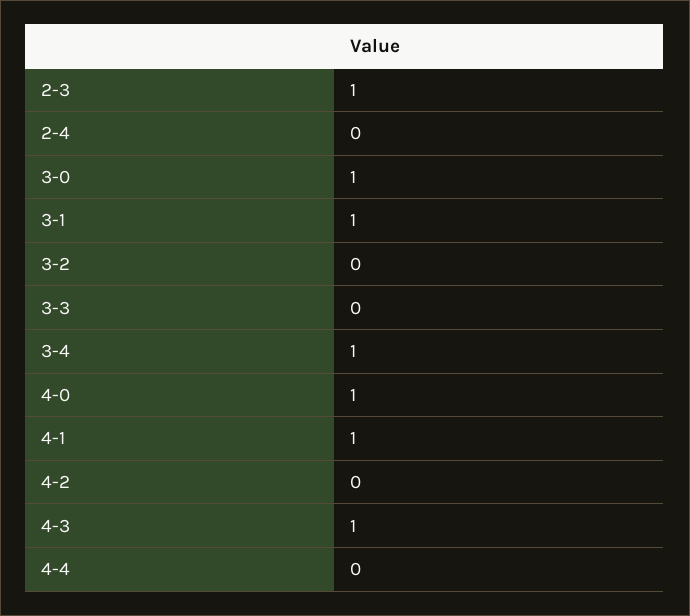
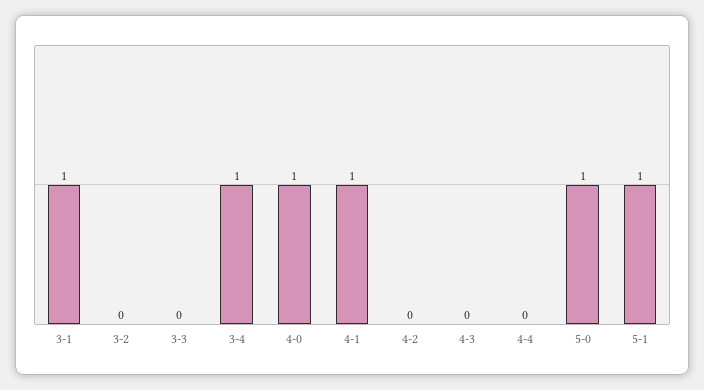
2-3: 1 -> none
2-4: 0 -> none
3-0: 1 -> none
4-3: 1 -> 0
5-0: none -> 1
5-1: none -> 1

